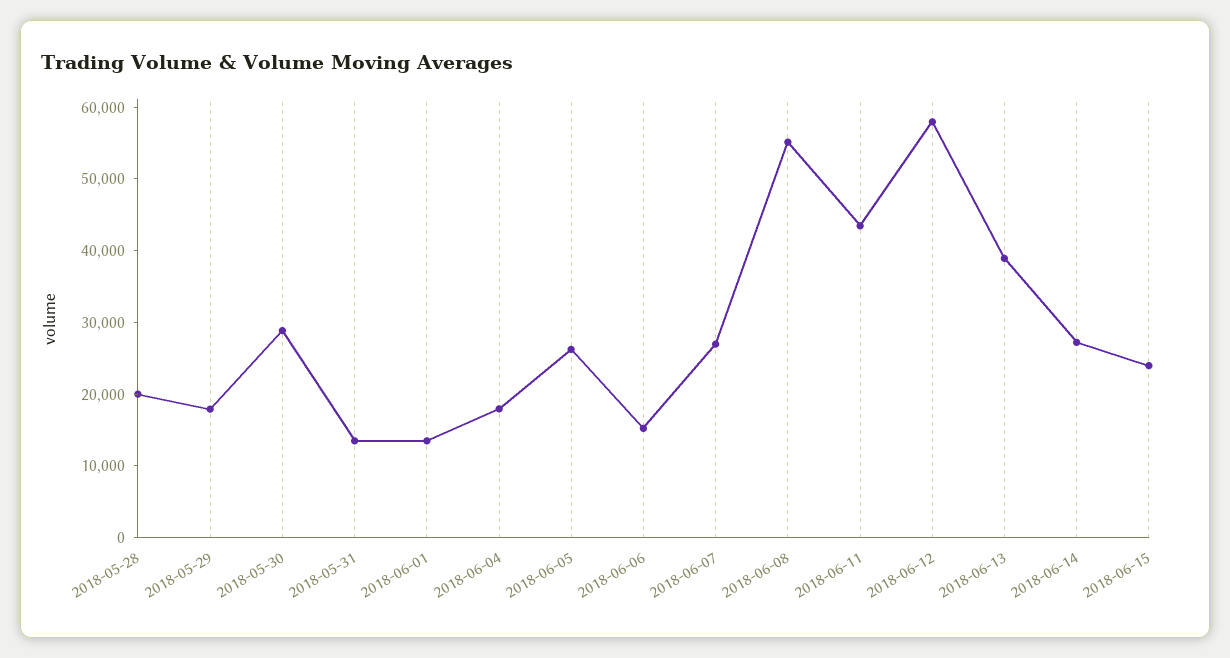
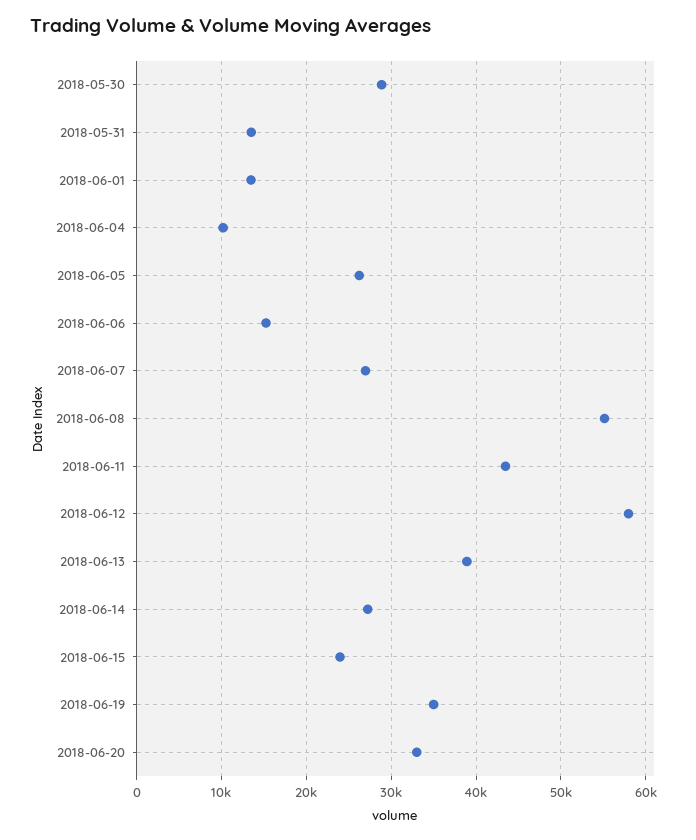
2018-05-28: 20000 -> none
2018-05-29: 18000 -> none
2018-06-04: 18000 -> 10000
2018-06-19: none -> 35000
2018-06-20: none -> 33000

